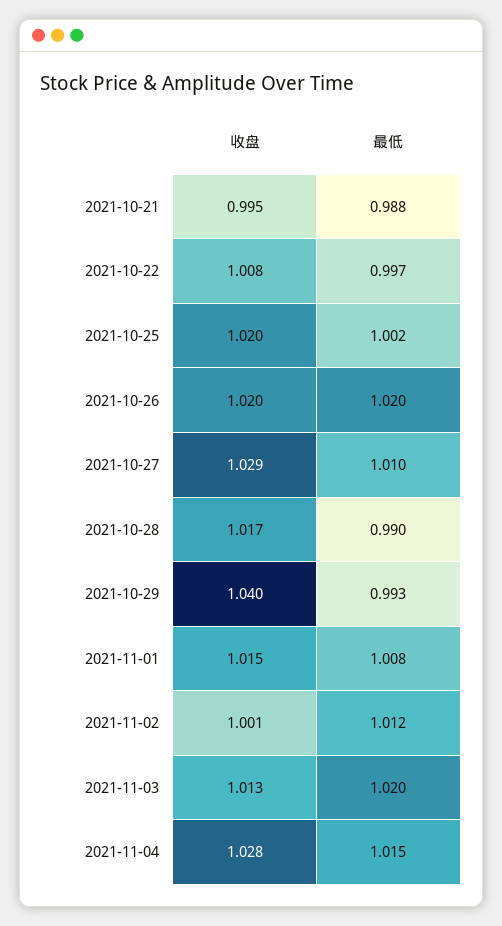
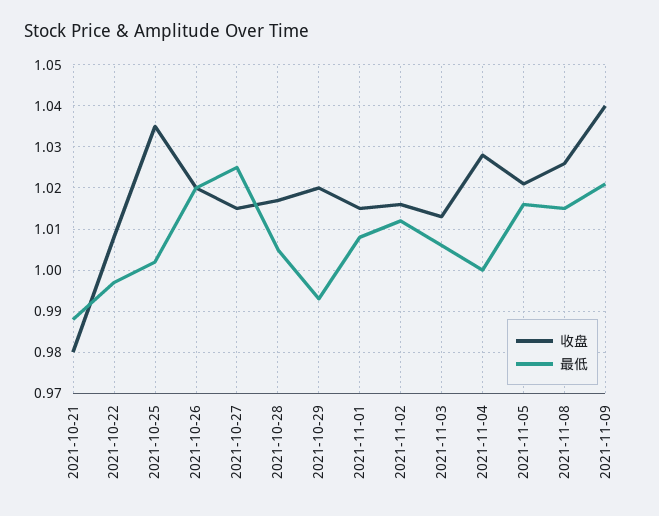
收盘, 2021-10-21: 0.995 -> 0.98
收盘, 2021-10-25: 1.02 -> 1.035
收盘, 2021-10-27: 1.029 -> 1.015
最低, 2021-10-27: 1.01 -> 1.025
最低, 2021-10-28: 0.99 -> 1.005
收盘, 2021-10-29: 1.04 -> 1.02
收盘, 2021-11-02: 1.001 -> 1.015
最低, 2021-11-03: 1.02 -> 1.005
最低, 2021-11-04: 1.015 -> 1
收盘, 2021-11-05: none -> 1.02
最低, 2021-11-05: none -> 1.015
收盘, 2021-11-08: none -> 1.025
最低, 2021-11-08: none -> 1.015
收盘, 2021-11-09: none -> 1.04
最低, 2021-11-09: none -> 1.02

